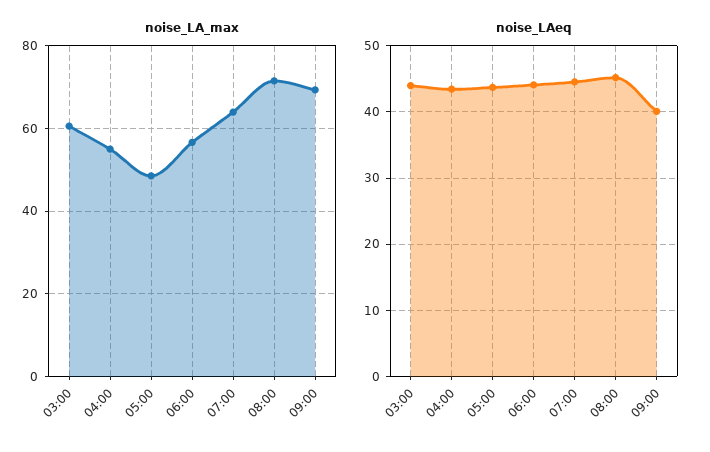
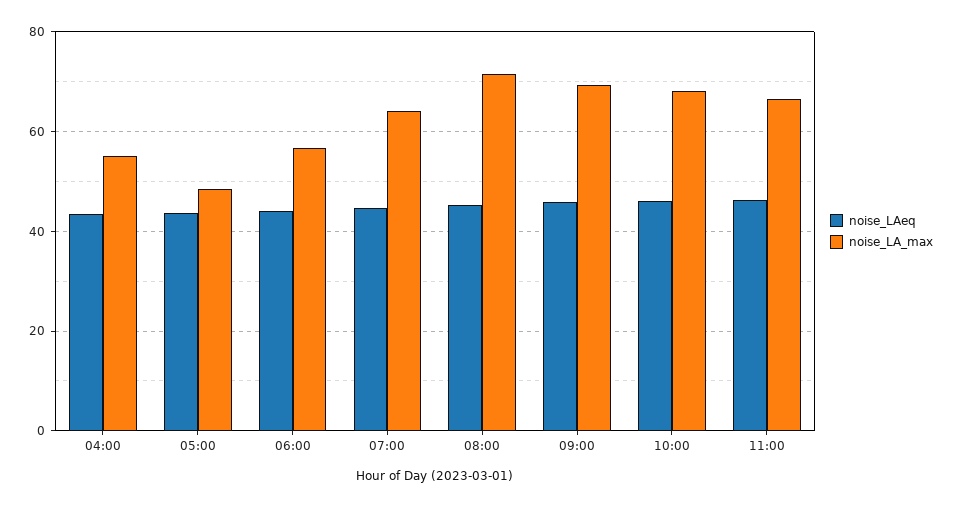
noise_LA_max, 03:00: 60 -> none
noise_LAeq, 03:00: 44 -> none
noise_LAeq, 09:00: 40 -> 46
noise_LAeq, 10:00: none -> 46
noise_LA_max, 10:00: none -> 68
noise_LAeq, 11:00: none -> 46
noise_LA_max, 11:00: none -> 66

